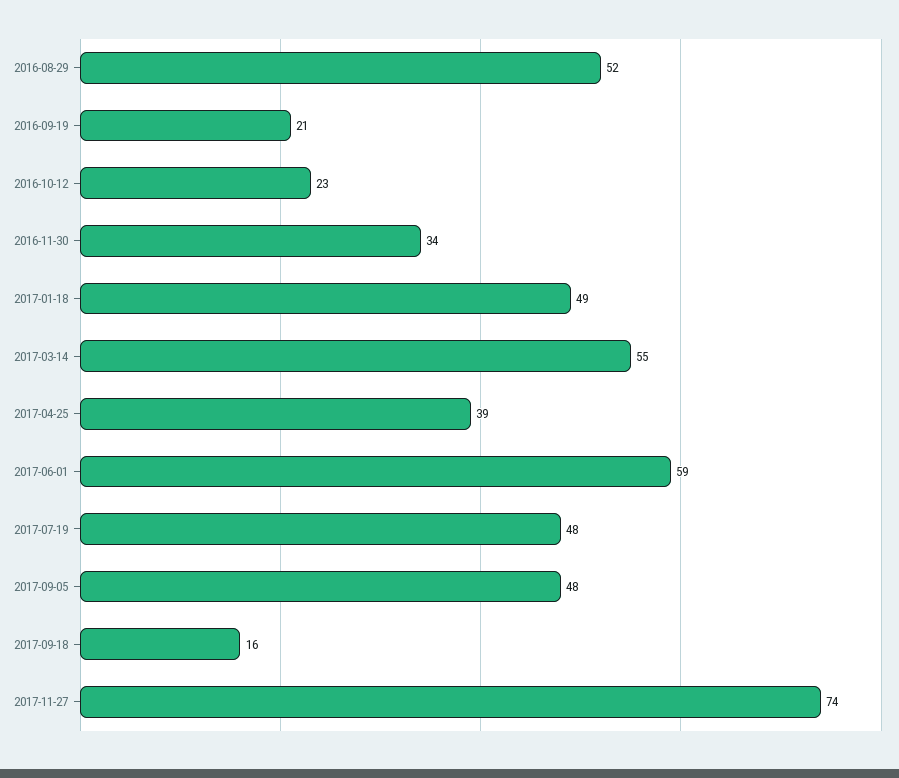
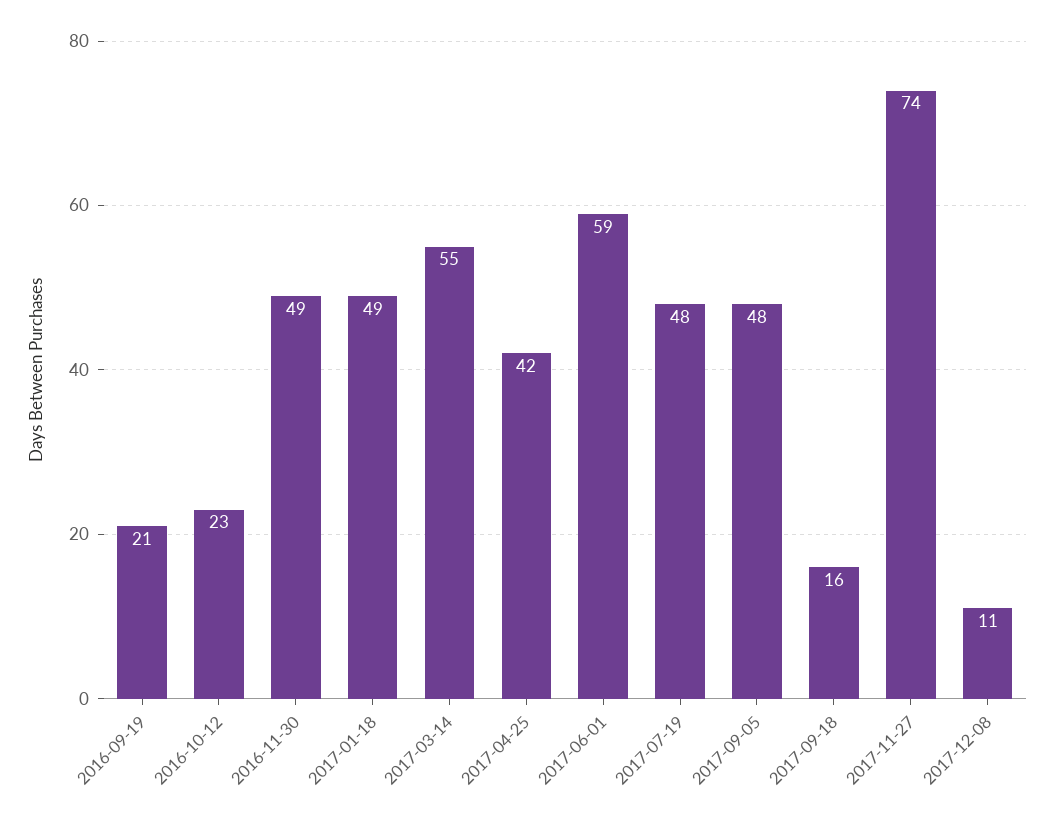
2016-08-29: 52 -> none
2016-11-30: 34 -> 49
2017-04-25: 39 -> 42
2017-12-08: none -> 11

